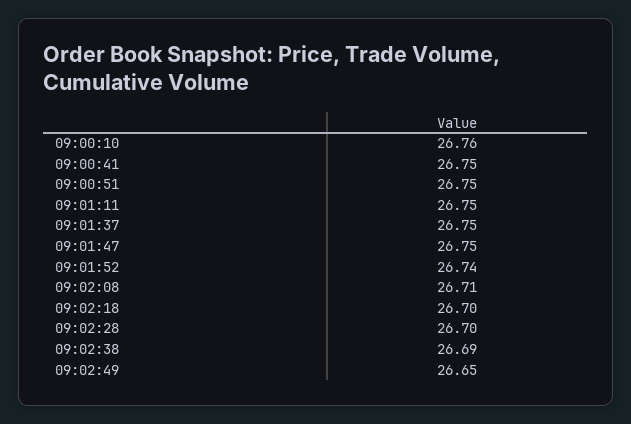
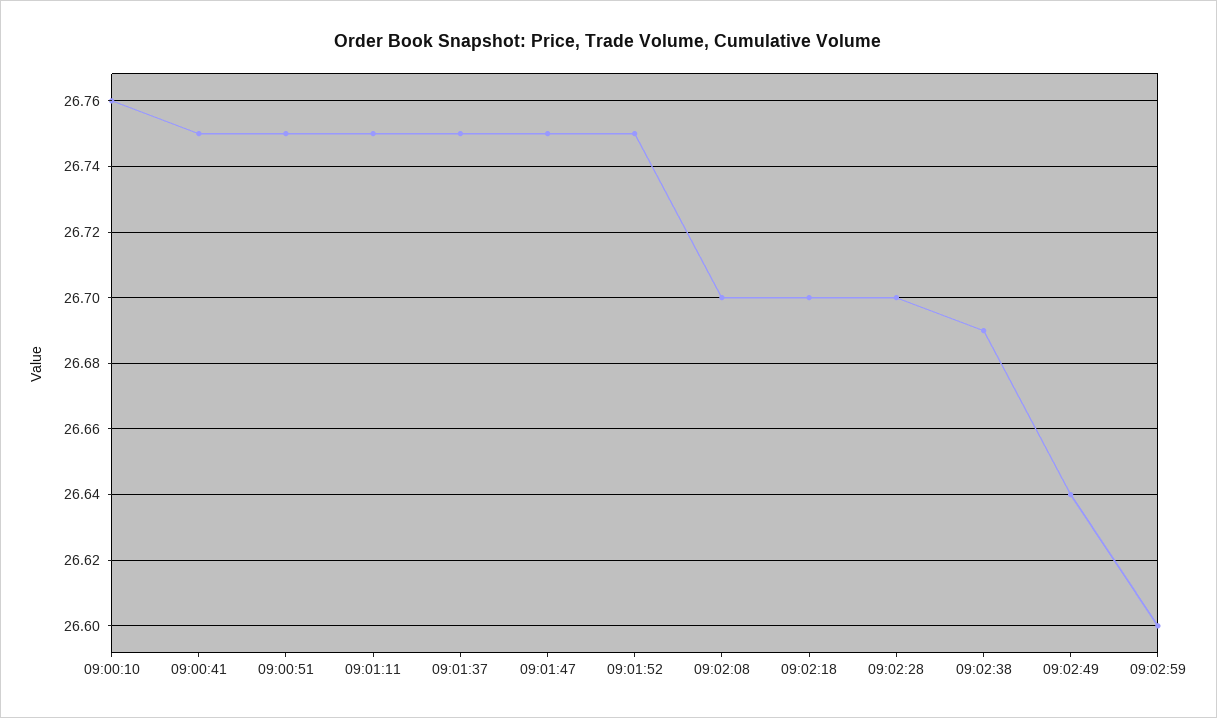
09:01:52: 26.74 -> 26.75
09:02:08: 26.71 -> 26.7
09:02:49: 26.65 -> 26.64
09:02:59: none -> 26.6

